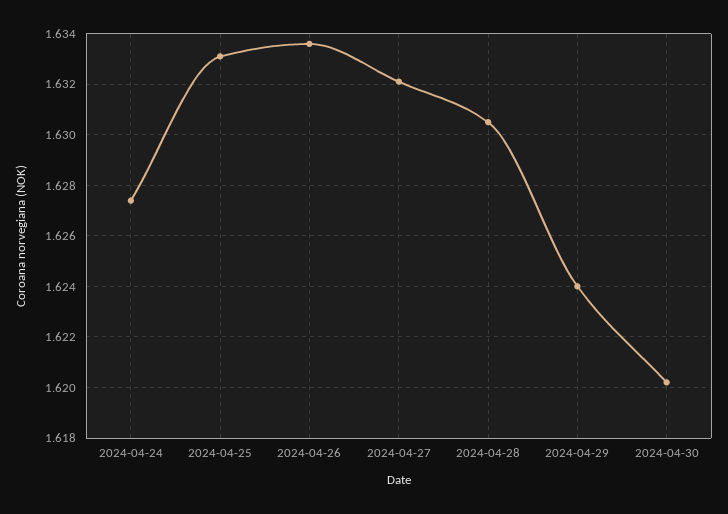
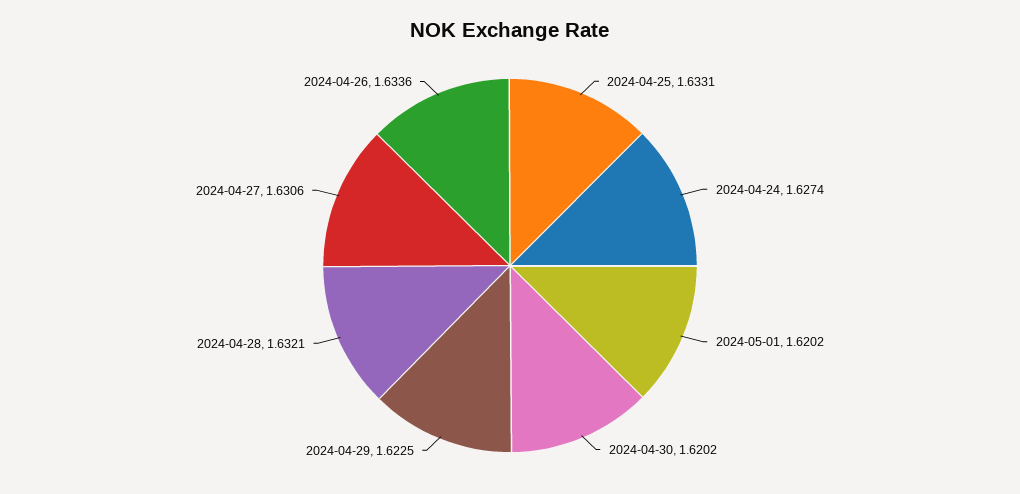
2024-04-27: 1.632 -> 1.6306
2024-04-28: 1.6305 -> 1.6321
2024-04-29: 1.624 -> 1.6225
2024-05-01: none -> 1.6202

